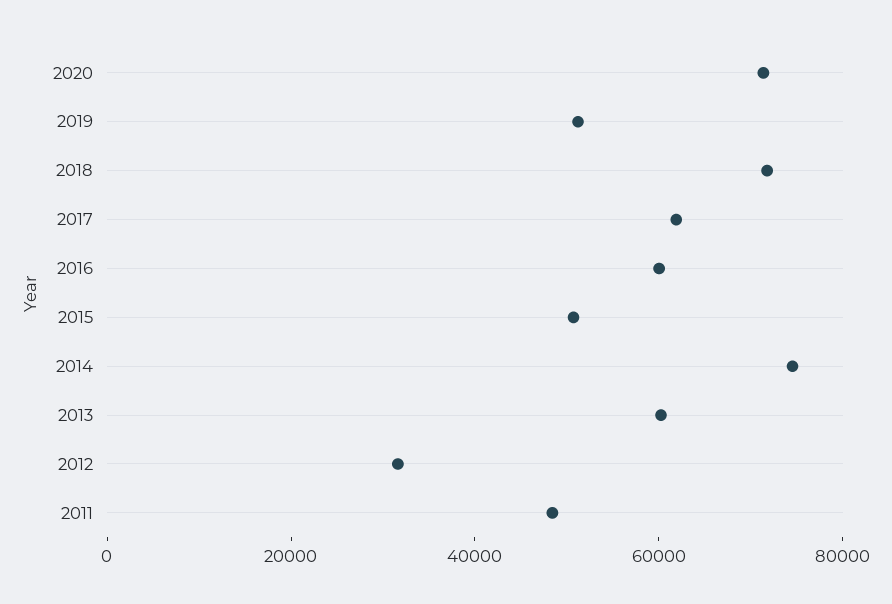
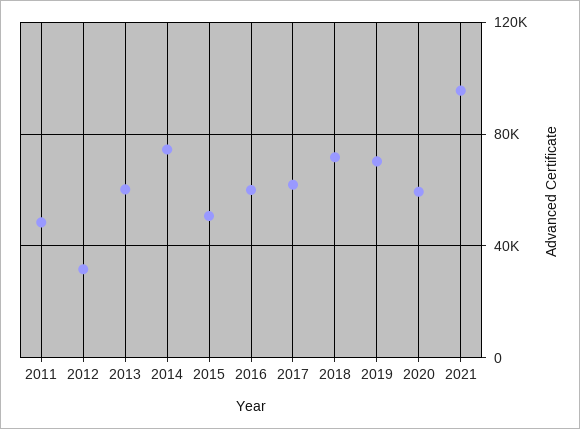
2020: 70000 -> 60000
2019: 50000 -> 70000
2021: none -> 95000

